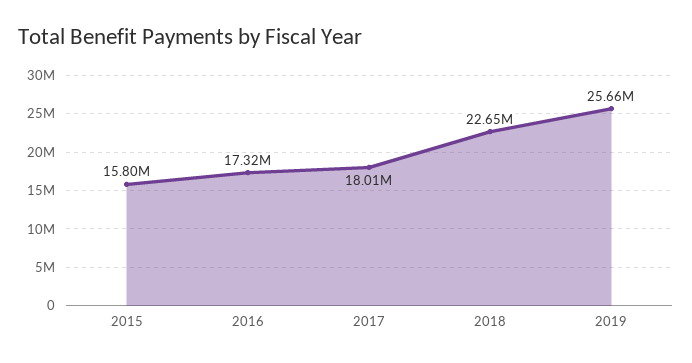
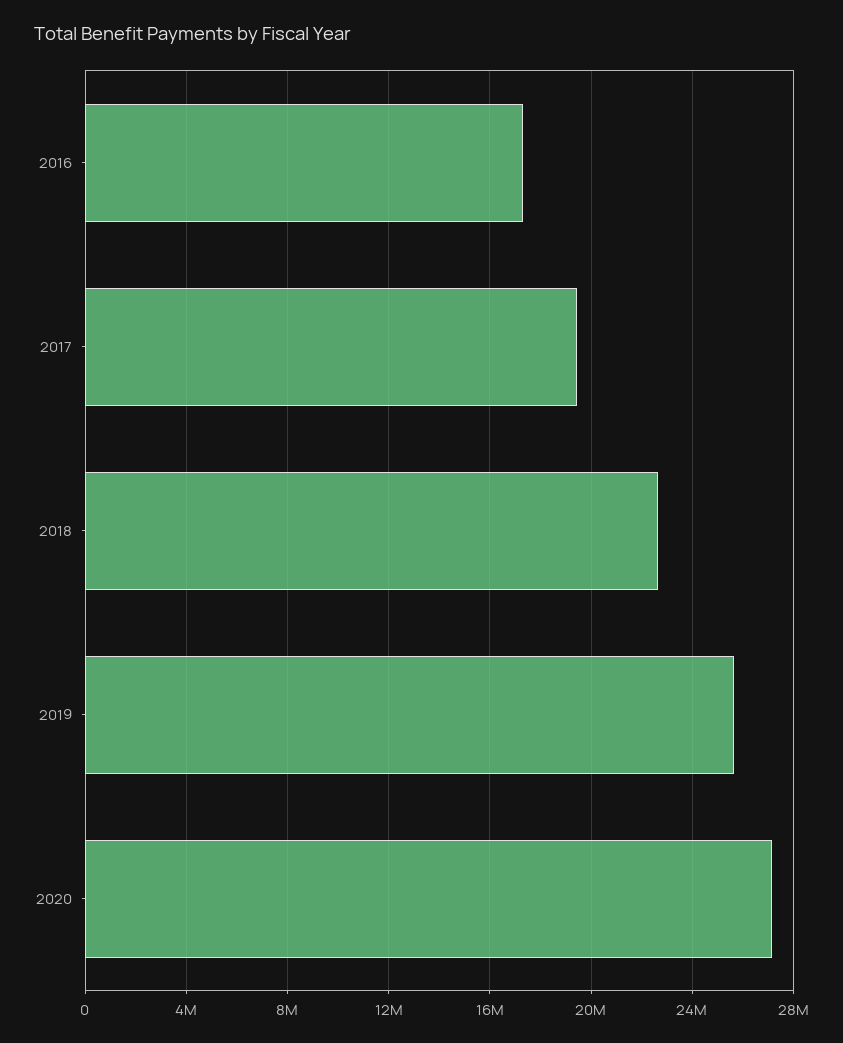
2015: 15800000 -> none
2017: 18010000 -> 19500000
2020: none -> 27000000

